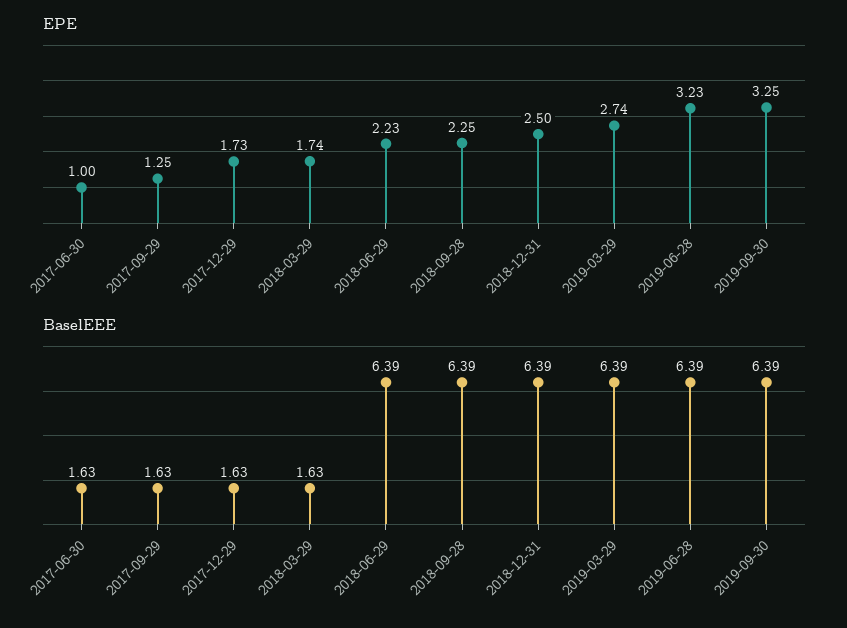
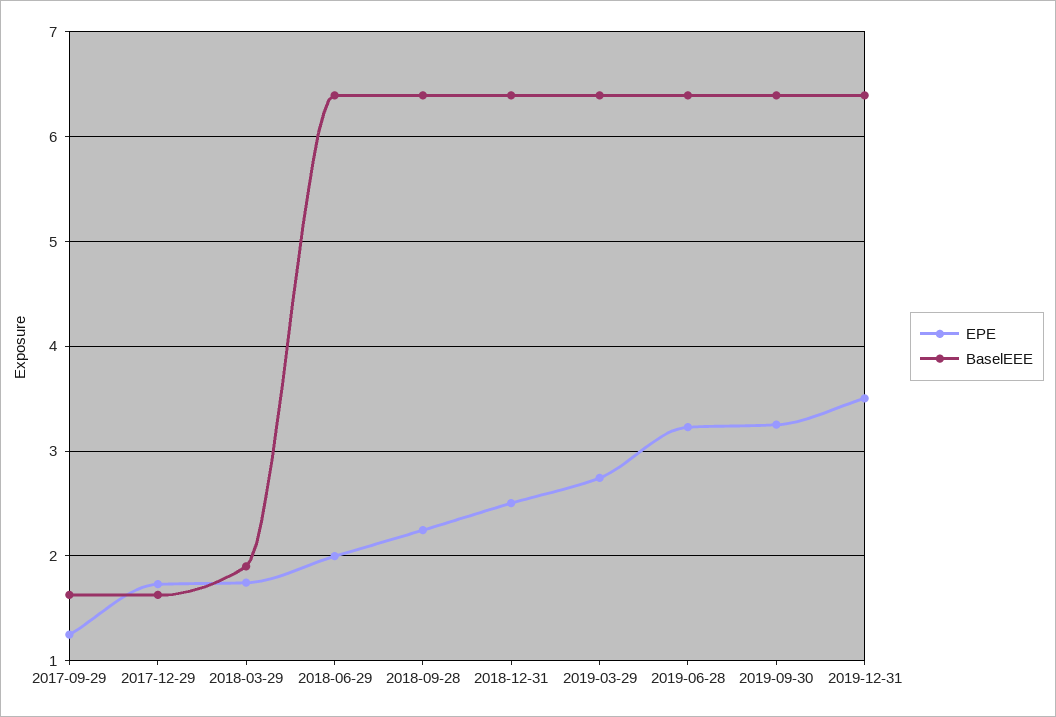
EPE, 2017-06-30: 1 -> none
EPE, 2018-06-29: 2.23 -> 2
BaselEEE, 2017-06-30: 1.63 -> none
BaselEEE, 2018-03-29: 1.63 -> 1.9
EPE, 2019-12-31: none -> 3.5
BaselEEE, 2019-12-31: none -> 6.4

